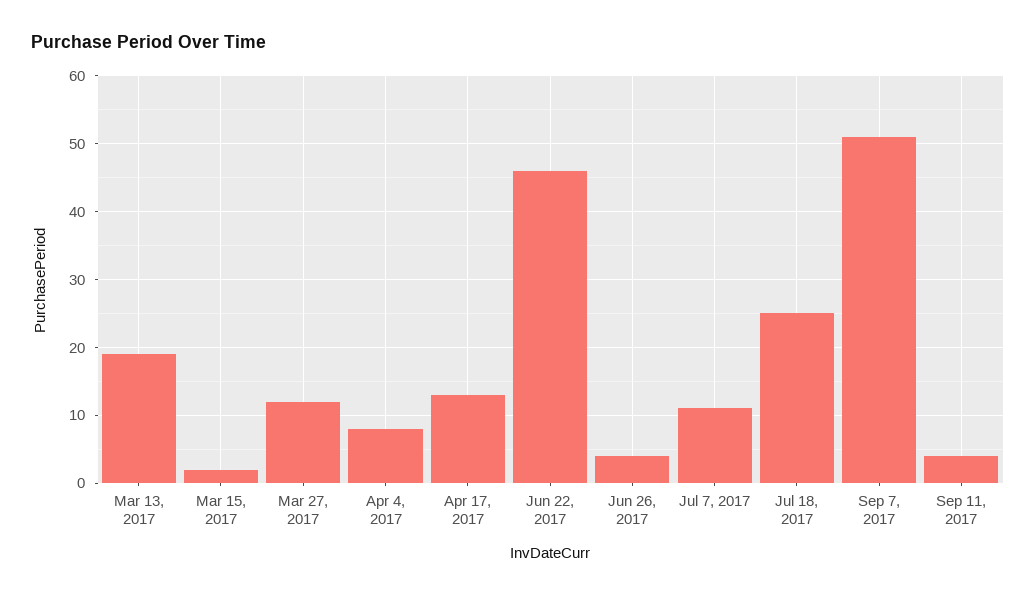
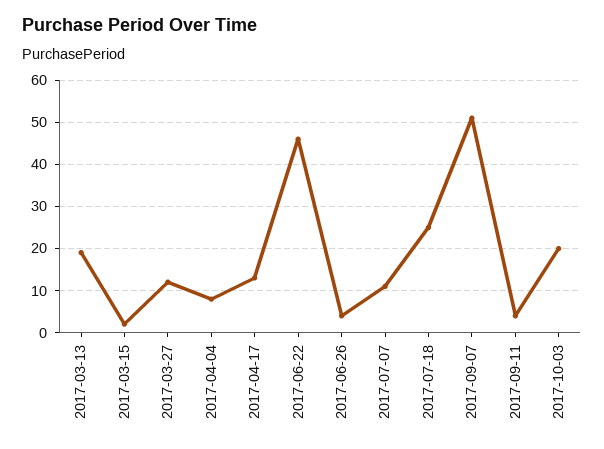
2017-10-03: none -> 20

